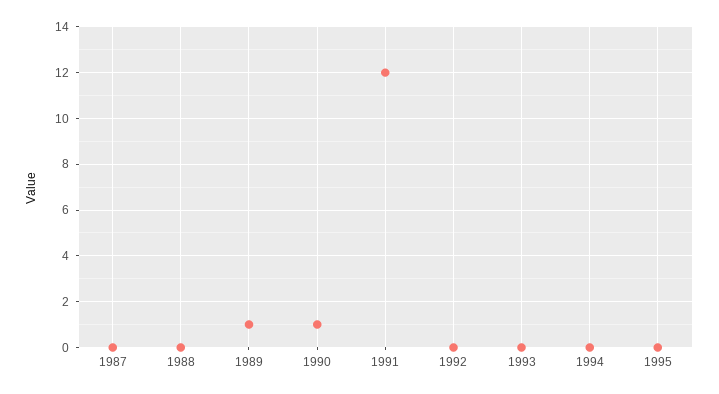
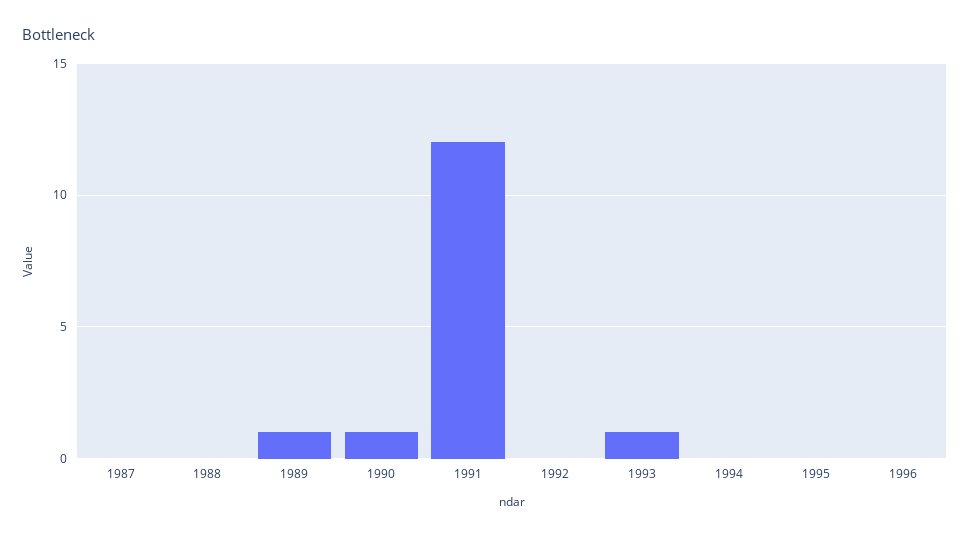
1993: 0 -> 1
1996: none -> 0

